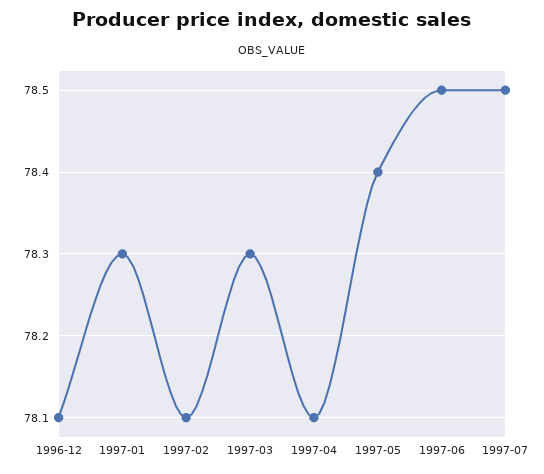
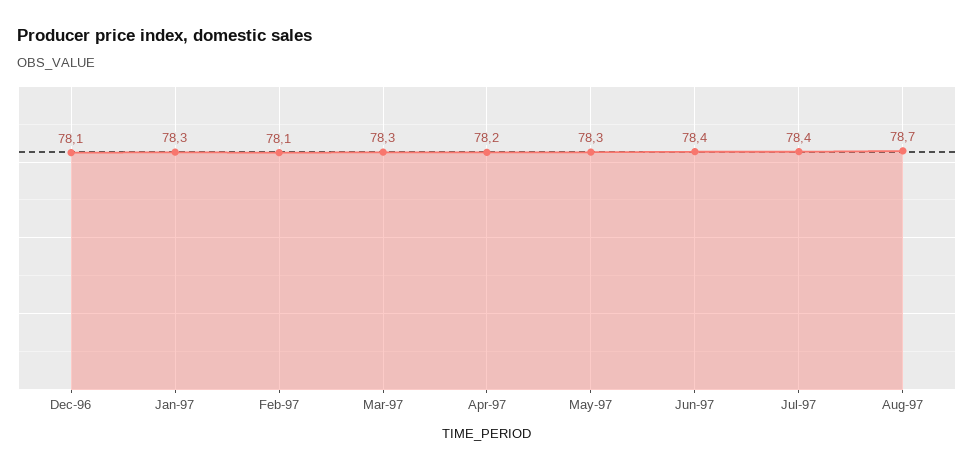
1997-04: 78.1 -> 78.2
1997-05: 78.4 -> 78.3
1997-06: 78.5 -> 78.4
1997-07: 78.5 -> 78.4
Aug-97: none -> 78.7

